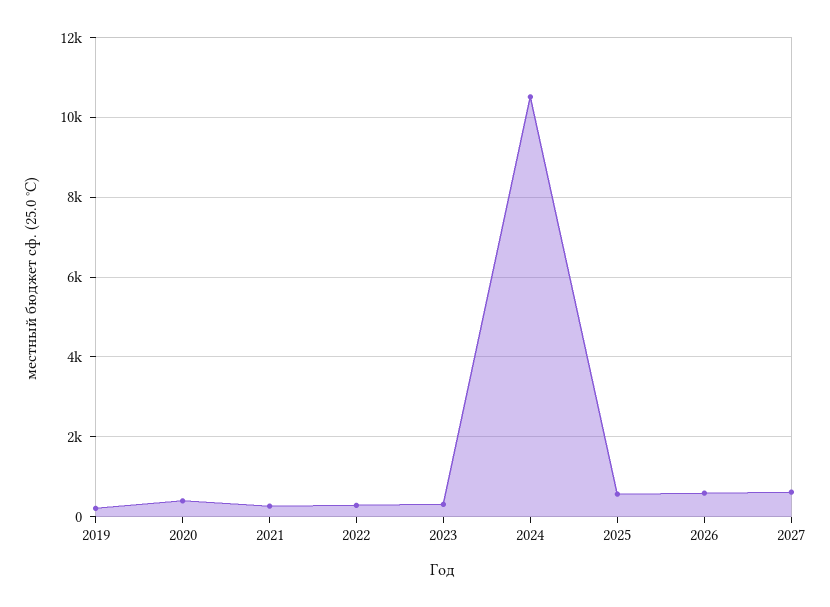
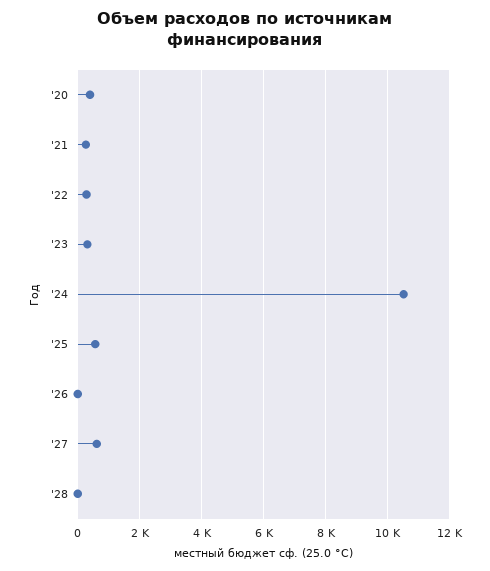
2019: 200 -> none
2026: 600 -> 0
'28: none -> 0

